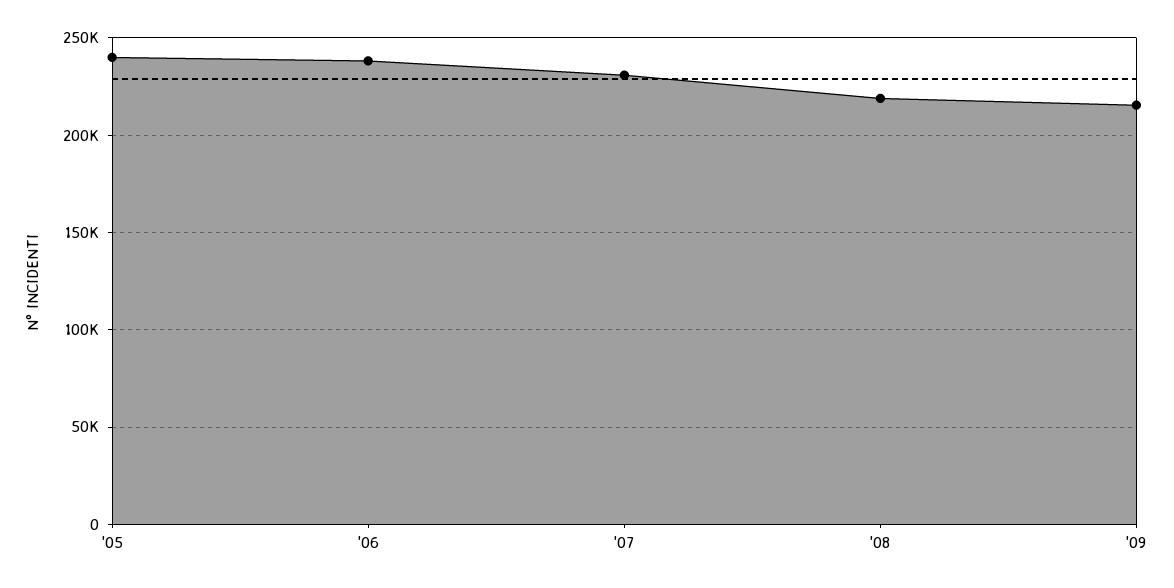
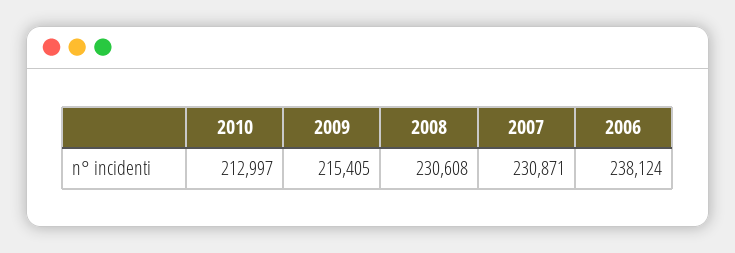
'05: 240000 -> none
'08: 220000 -> 230608
2010: none -> 212997

